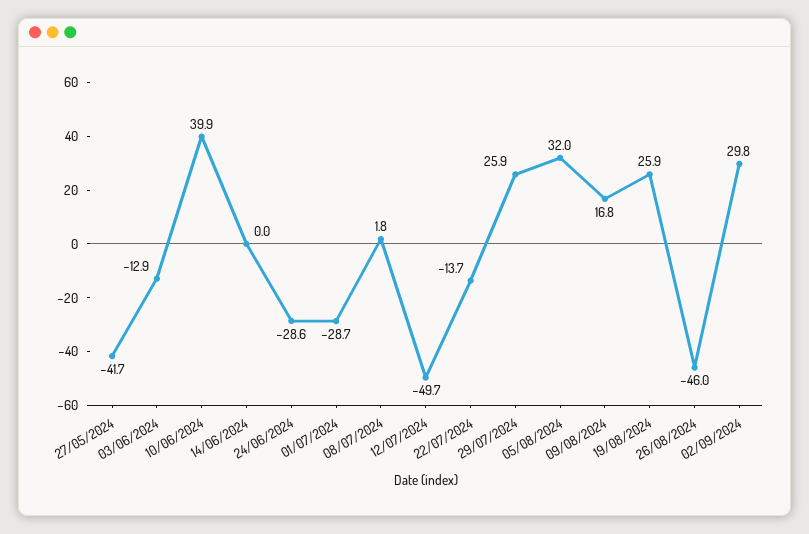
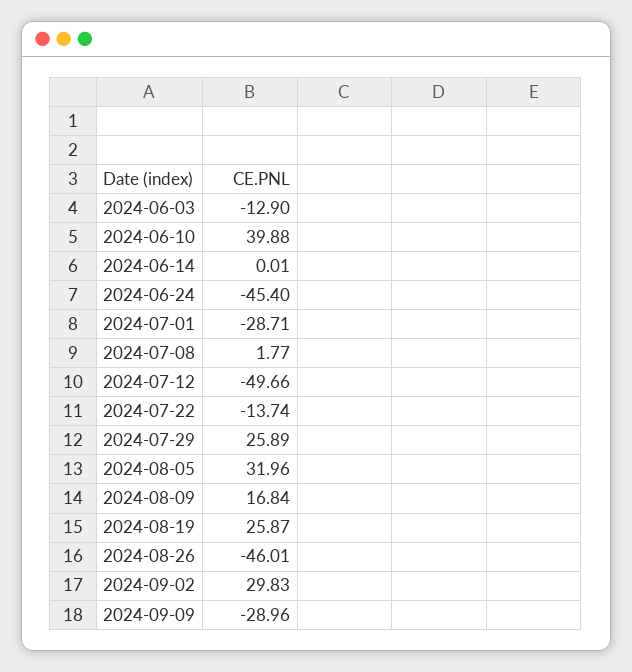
27/05/2024: -41.7 -> none
24/06/2024: -28.6 -> -45.4
2024-09-09: none -> -28.96

